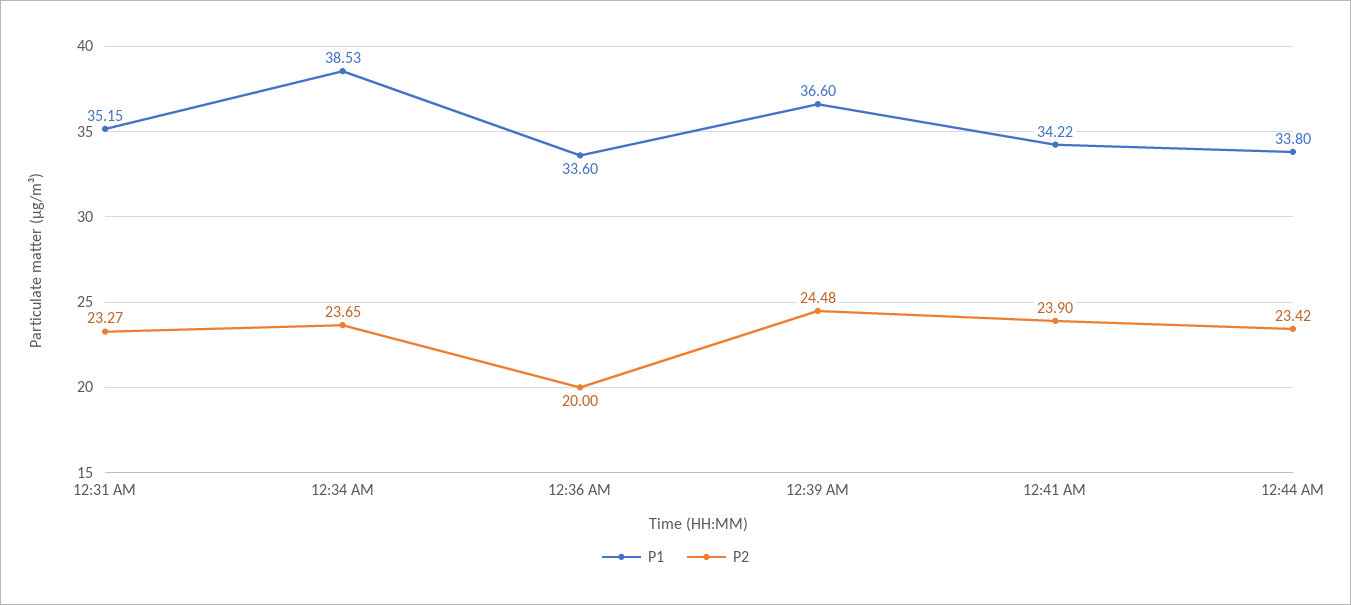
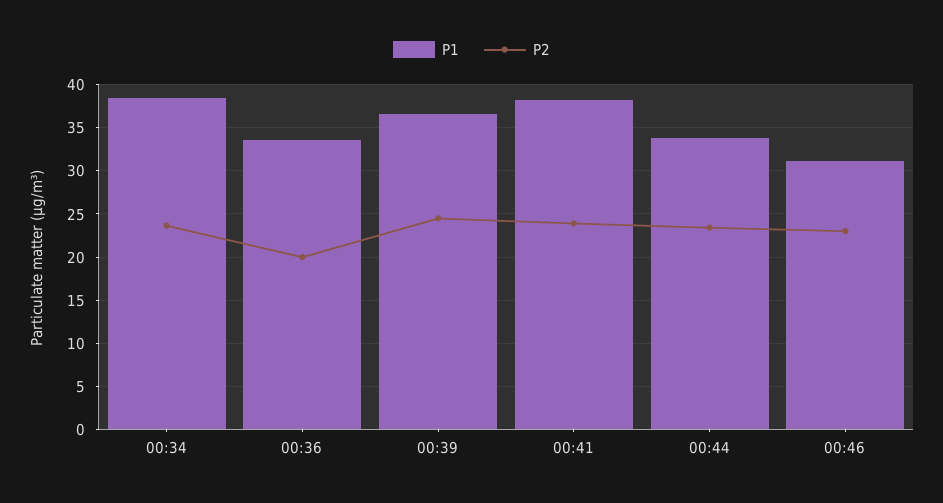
P1, 12:31 AM: 35.15 -> none
P2, 12:31 AM: 23.27 -> none
P1, 12:41 AM: 34.22 -> 38
P1, 00:46: none -> 31
P2, 00:46: none -> 23

